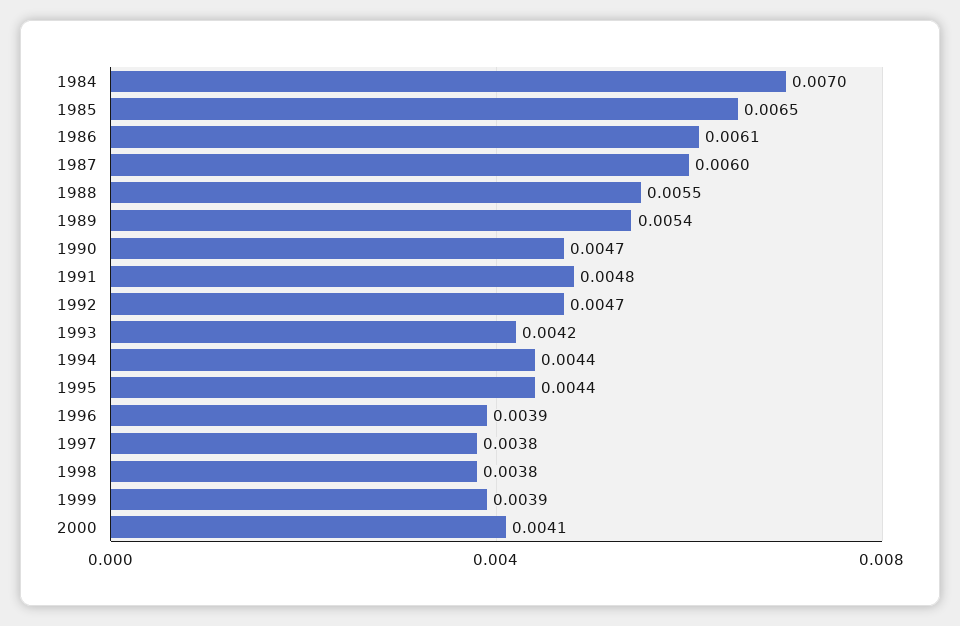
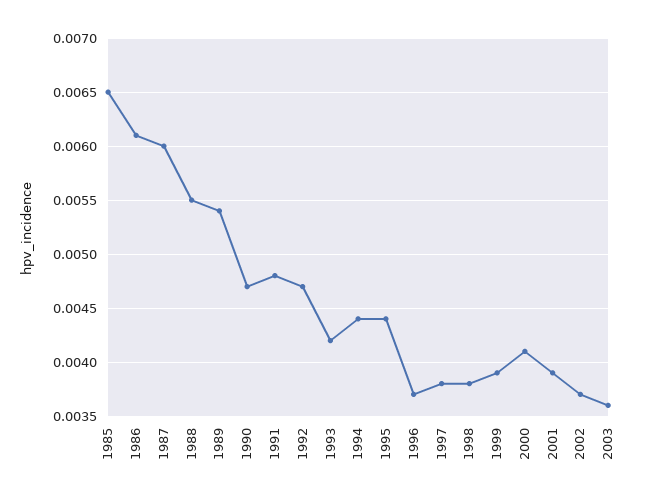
1984: 0.007 -> none
1996: 0.0039 -> 0.0037
2001: none -> 0.0039
2002: none -> 0.0037
2003: none -> 0.0036

